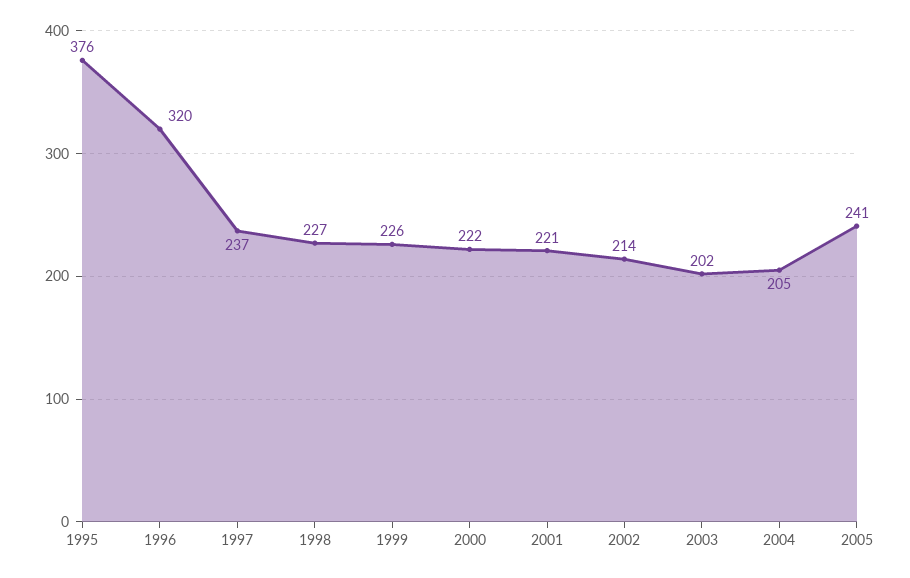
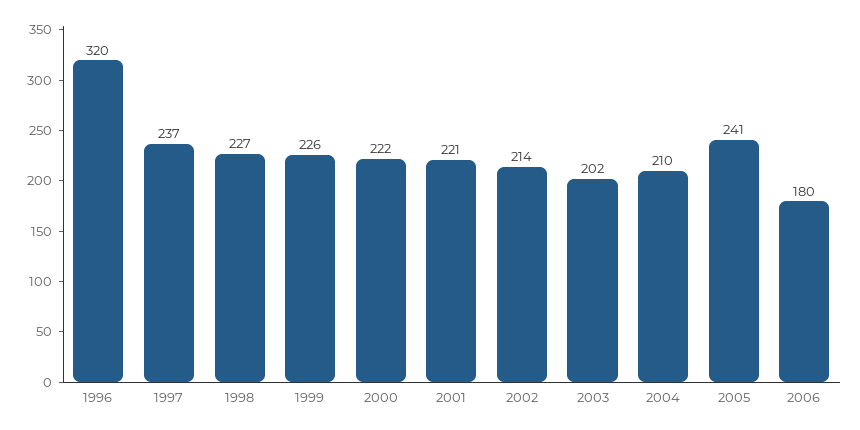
1995: 376 -> none
2004: 205 -> 210
2006: none -> 180

